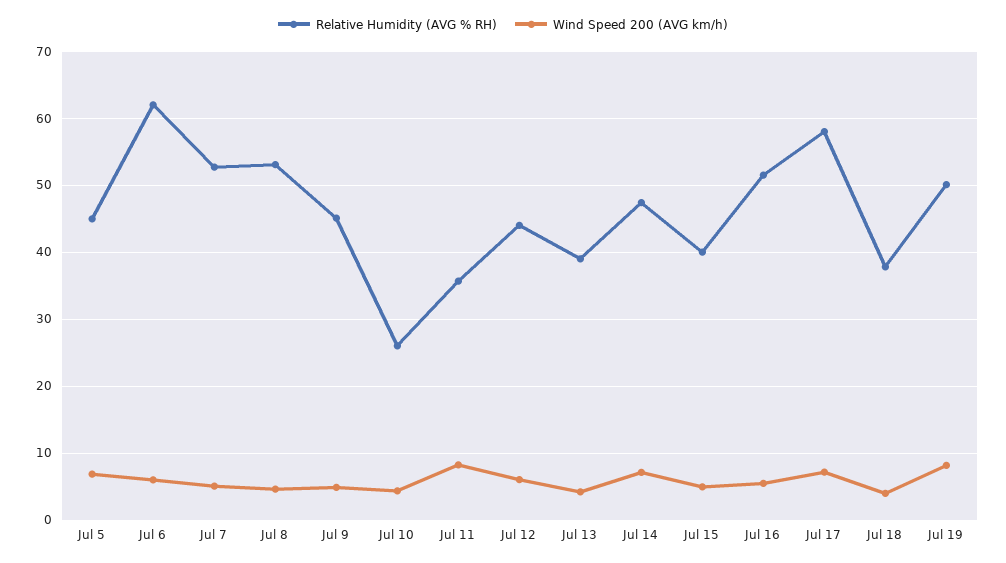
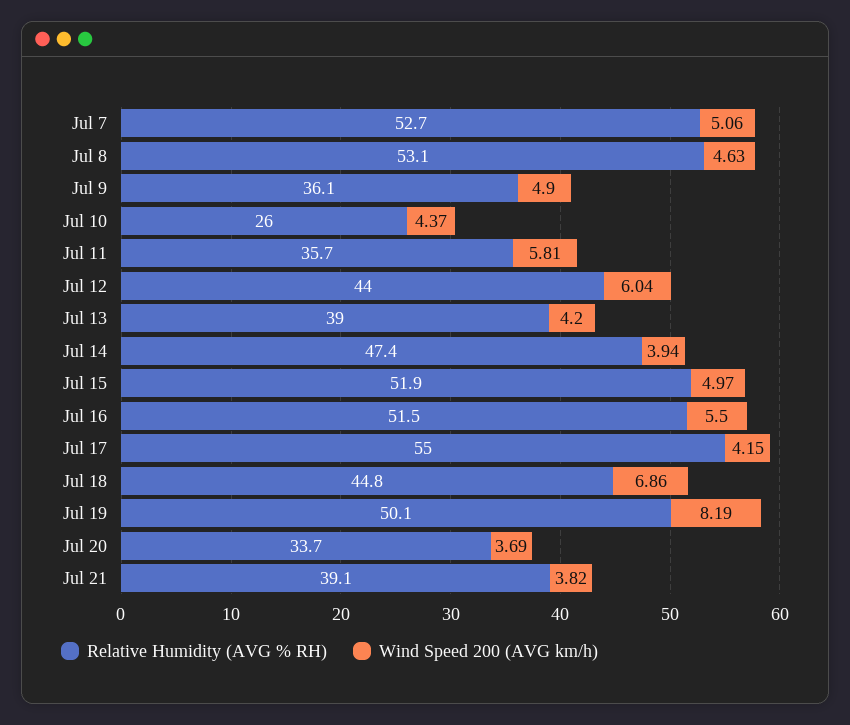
Relative Humidity (AVG % RH), Jul 5: 45 -> none
Wind Speed 200 (AVG km/h), Jul 5: 7 -> none
Relative Humidity (AVG % RH), Jul 6: 62 -> none
Wind Speed 200 (AVG km/h), Jul 6: 6 -> none
Relative Humidity (AVG % RH), Jul 9: 45 -> 36.1
Wind Speed 200 (AVG km/h), Jul 11: 8 -> 5.81
Wind Speed 200 (AVG km/h), Jul 14: 7 -> 3.94
Relative Humidity (AVG % RH), Jul 15: 40 -> 51.9
Relative Humidity (AVG % RH), Jul 17: 58 -> 55
Wind Speed 200 (AVG km/h), Jul 17: 7 -> 4.15
Relative Humidity (AVG % RH), Jul 18: 38 -> 44.8
Wind Speed 200 (AVG km/h), Jul 18: 4 -> 6.86
Relative Humidity (AVG % RH), Jul 20: none -> 33.7
Wind Speed 200 (AVG km/h), Jul 20: none -> 3.69
Relative Humidity (AVG % RH), Jul 21: none -> 39.1
Wind Speed 200 (AVG km/h), Jul 21: none -> 3.82

